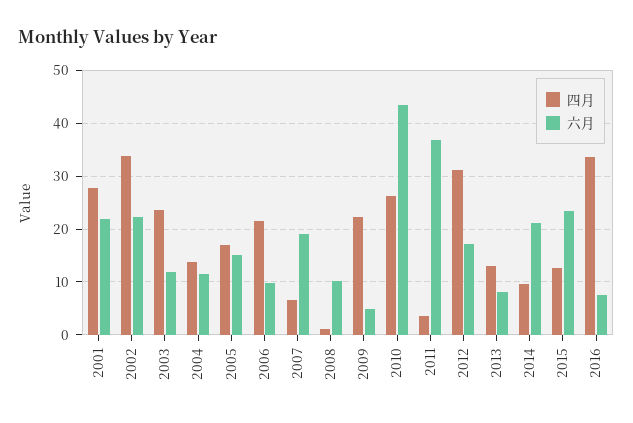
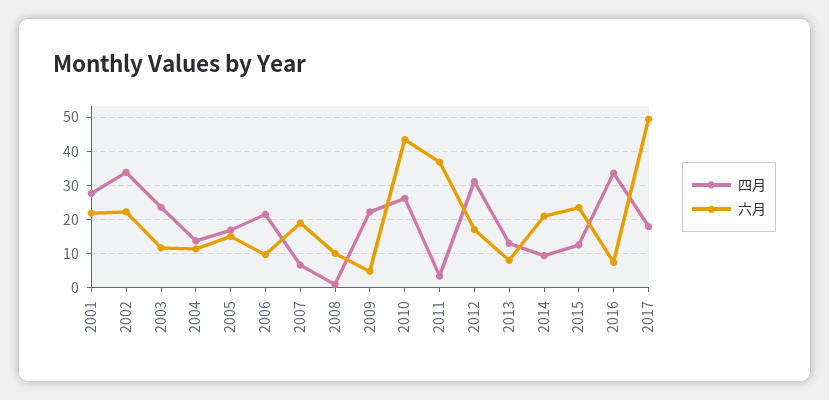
四月, 2017: none -> 18
六月, 2017: none -> 50

